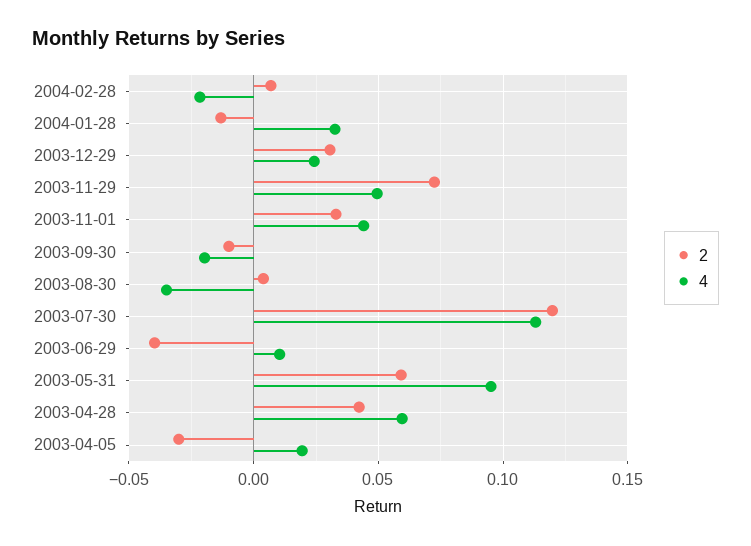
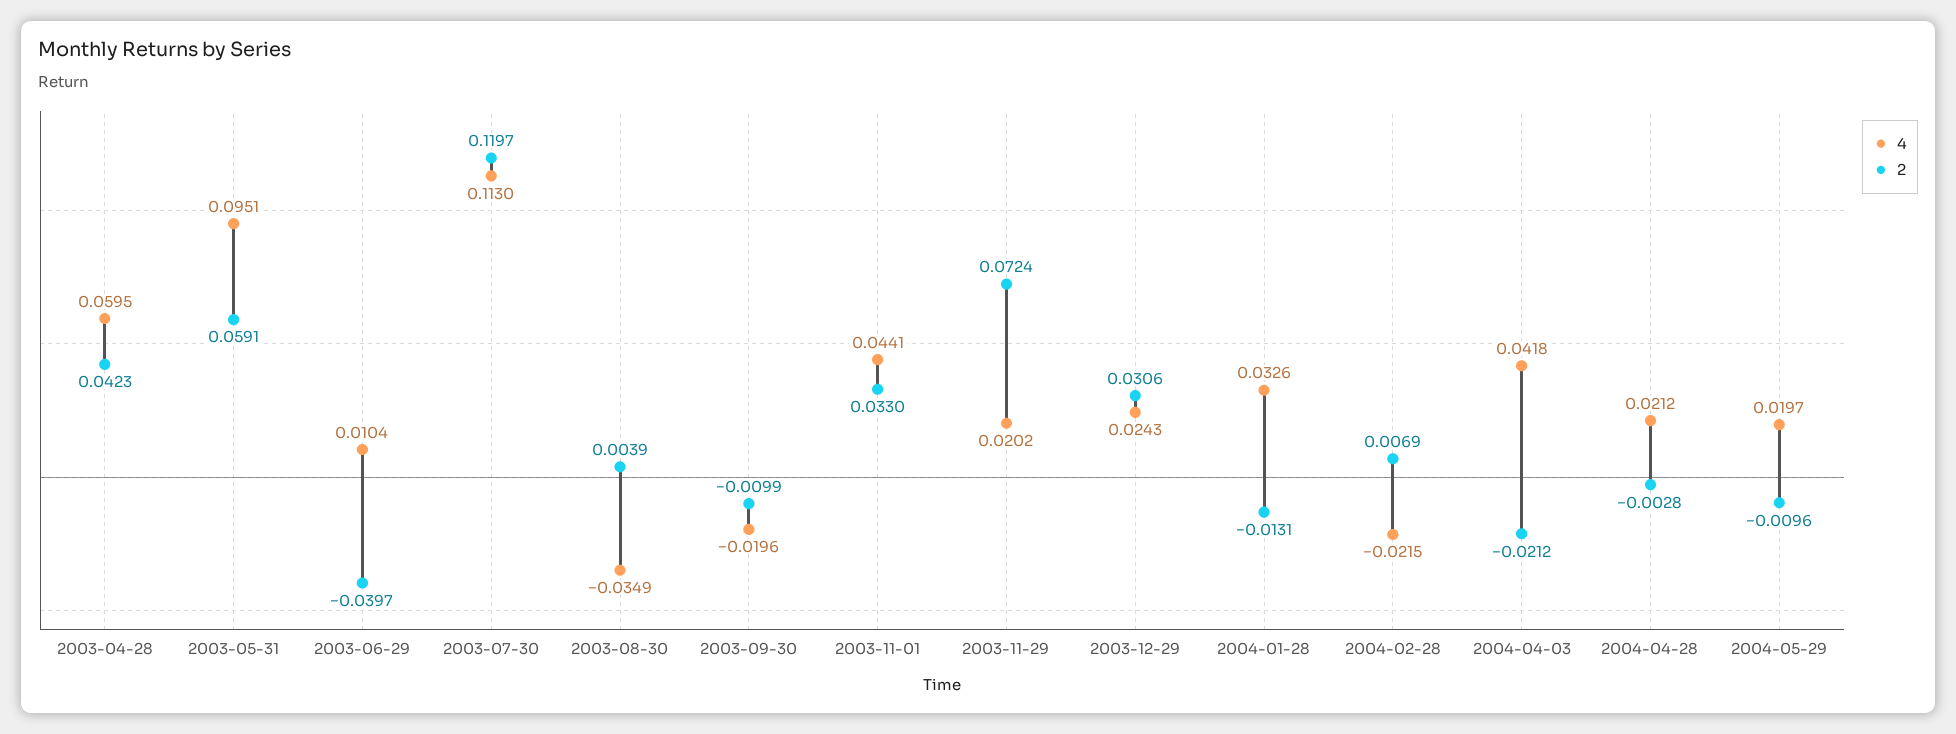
4, 2003-11-29: 0.05 -> 0.0202
2, 2003-04-05: -0.03 -> none
4, 2003-04-05: 0.02 -> none
4, 2004-04-03: none -> 0.0418
2, 2004-04-03: none -> -0.0212
4, 2004-04-28: none -> 0.0212
2, 2004-04-28: none -> -0.0028
4, 2004-05-29: none -> 0.0197
2, 2004-05-29: none -> -0.0096

